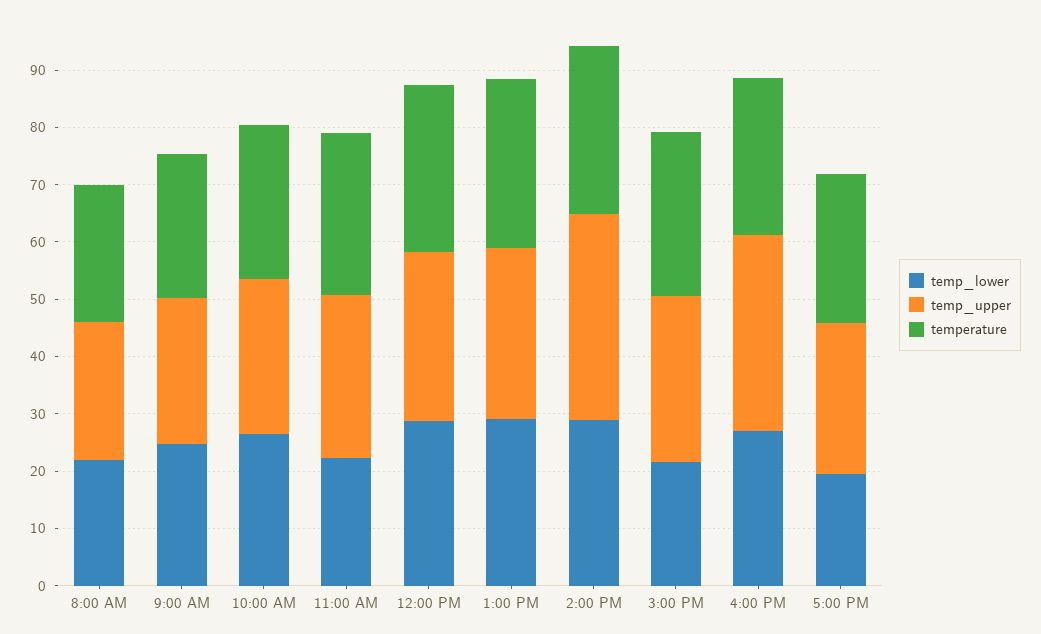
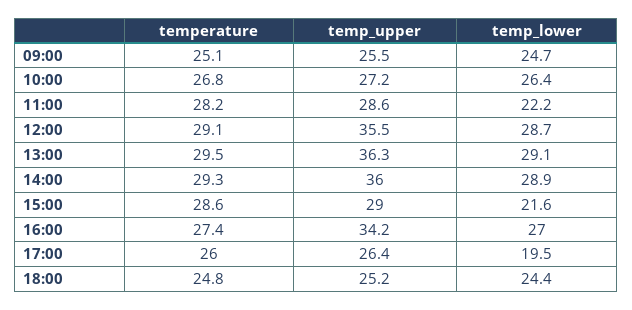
temp_lower, 8:00 AM: 22 -> none
temp_upper, 8:00 AM: 24 -> none
temperature, 8:00 AM: 24 -> none
temp_upper, 12:00 PM: 30 -> 35.5
temp_upper, 1:00 PM: 30 -> 36.3
temperature, 18:00: none -> 24.8
temp_upper, 18:00: none -> 25.2
temp_lower, 18:00: none -> 24.4

